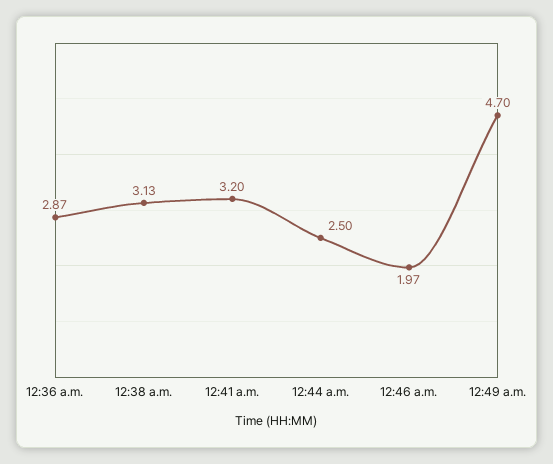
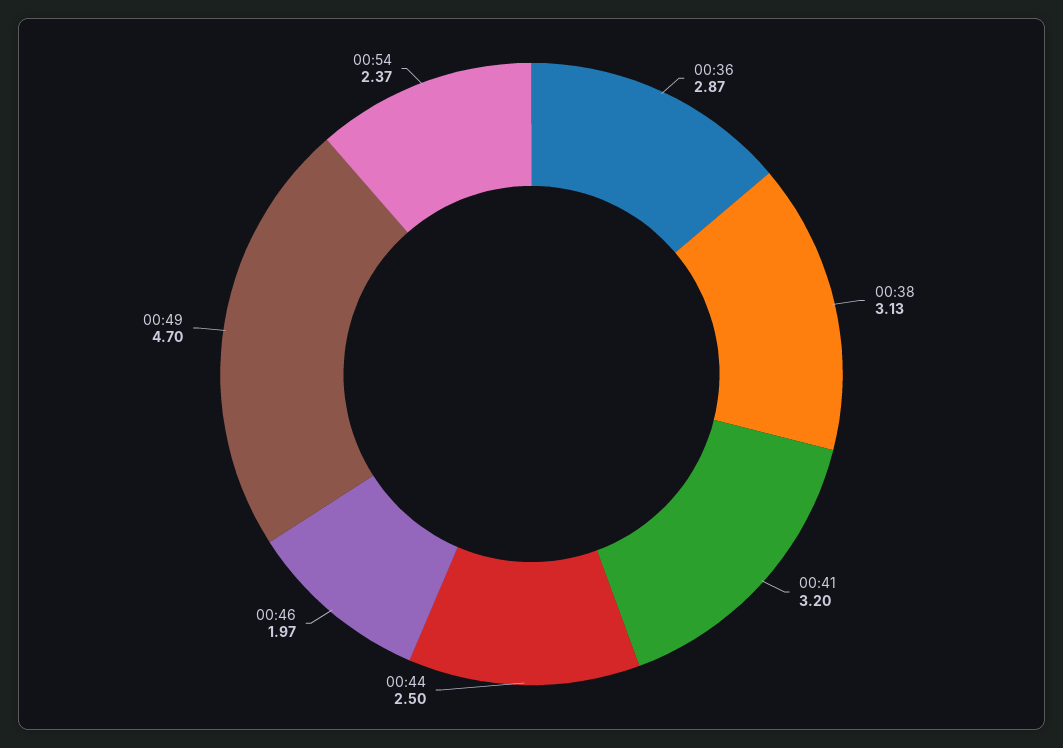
00:54: none -> 2.37

